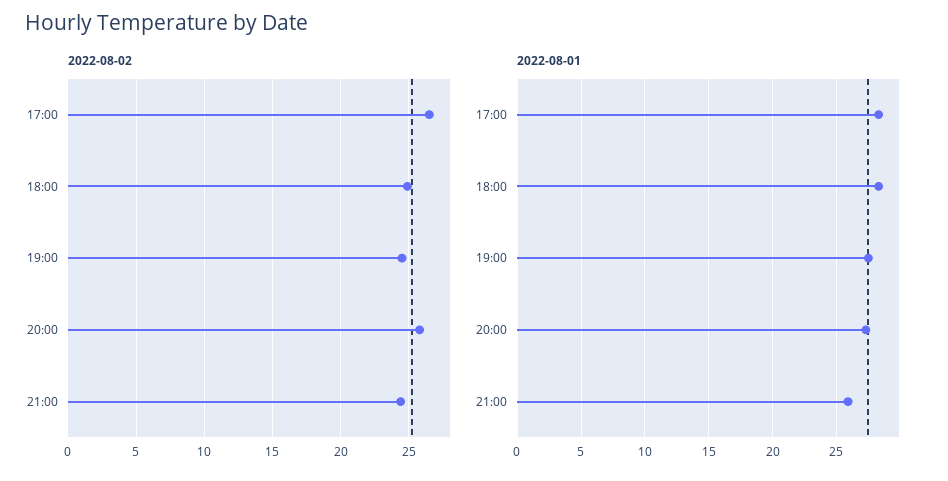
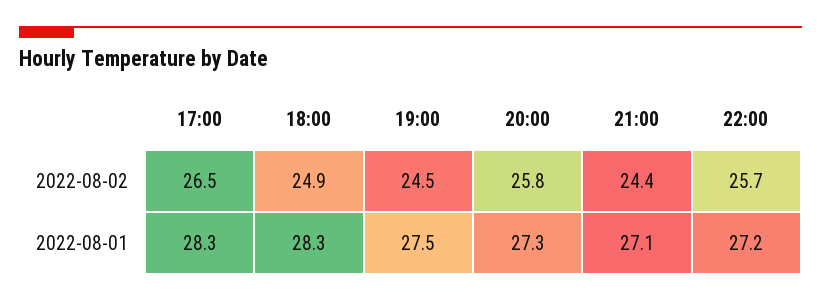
2022-08-01, 21:00: 26 -> 27.1
2022-08-02, 22:00: none -> 25.7
2022-08-01, 22:00: none -> 27.2

